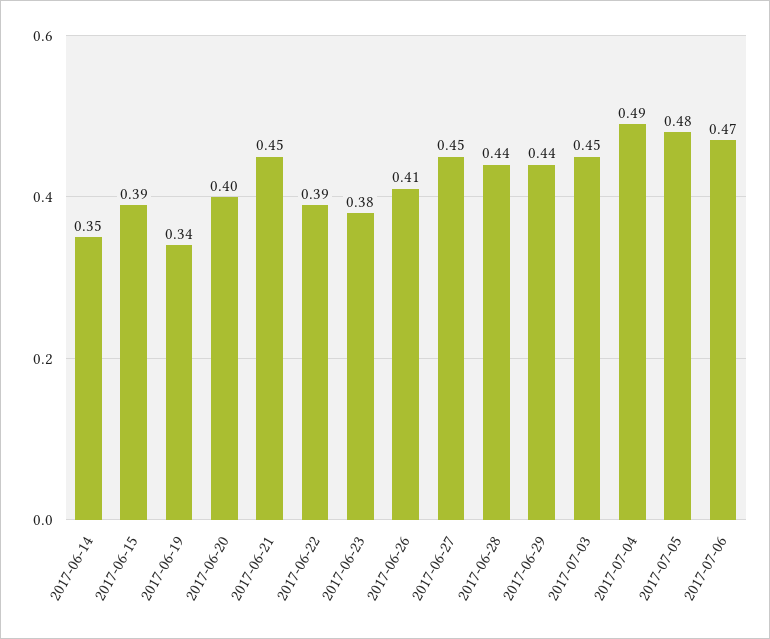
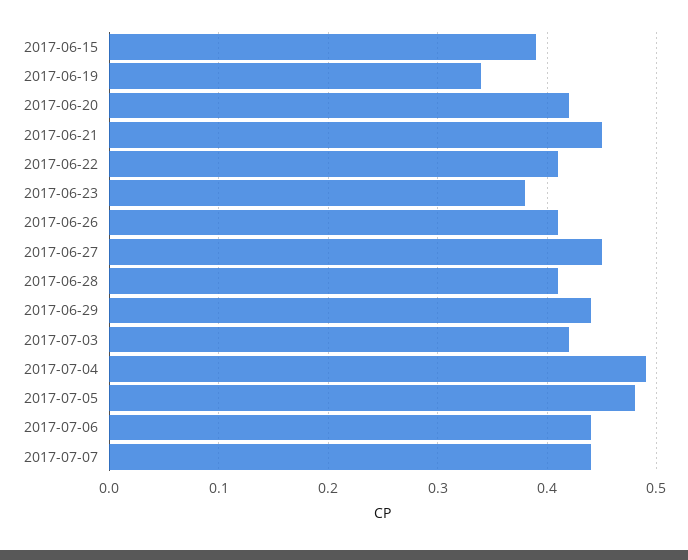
2017-06-14: 0.35 -> none
2017-06-20: 0.4 -> 0.42
2017-06-22: 0.39 -> 0.41
2017-06-28: 0.44 -> 0.41
2017-07-03: 0.45 -> 0.42
2017-07-06: 0.47 -> 0.44
2017-07-07: none -> 0.44

